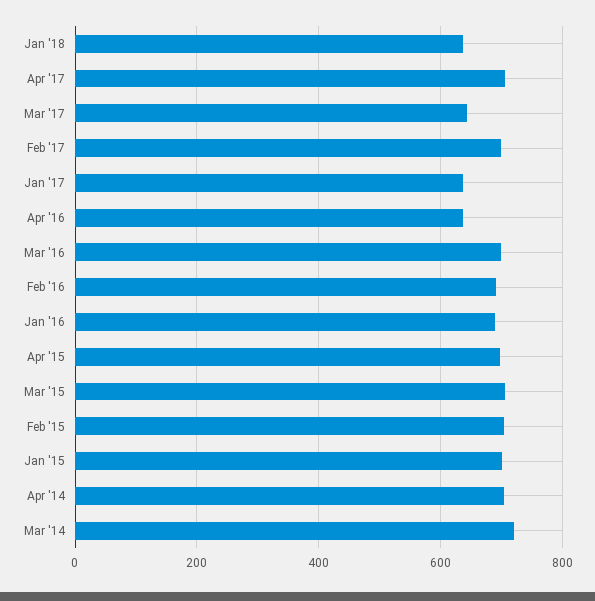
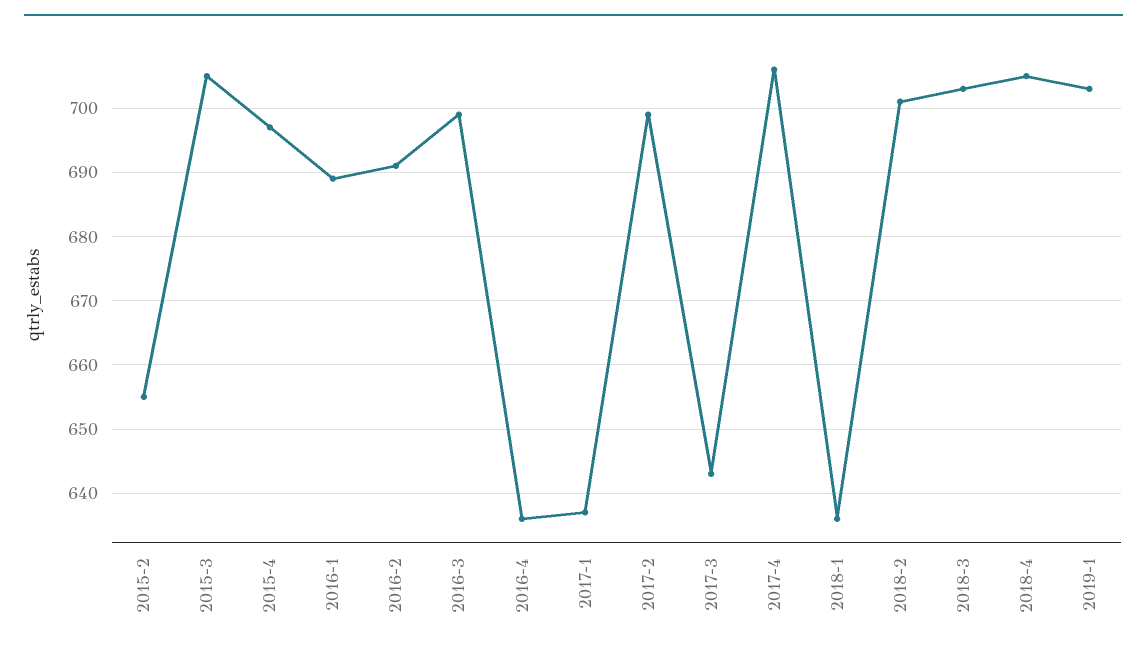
Feb '15: 700 -> 655
Jan '15: 700 -> none
Apr '14: 700 -> none
Mar '14: 720 -> none
2018-2: none -> 701
2018-3: none -> 703
2018-4: none -> 705
2019-1: none -> 703

